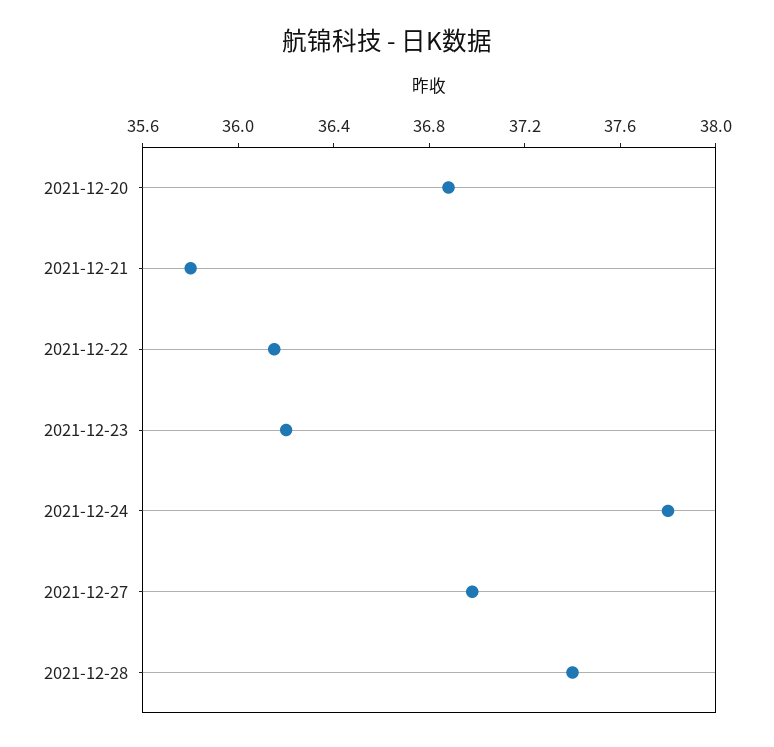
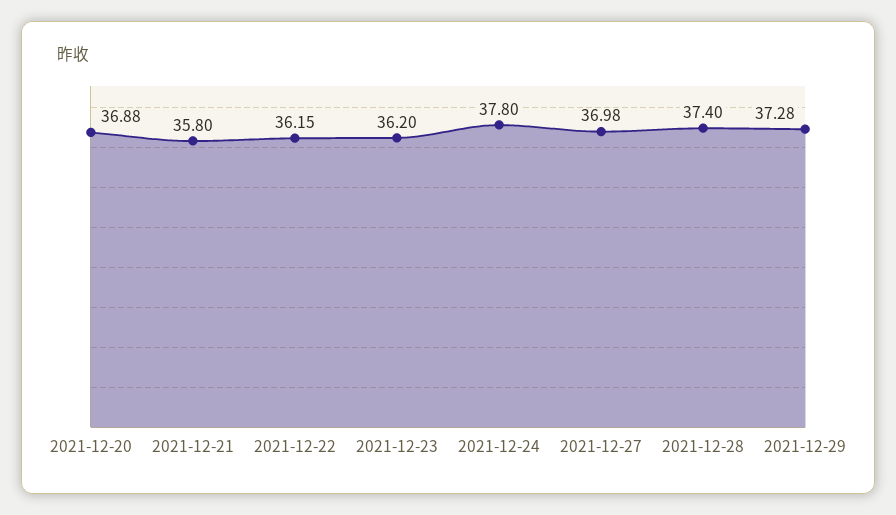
2021-12-29: none -> 37.28

